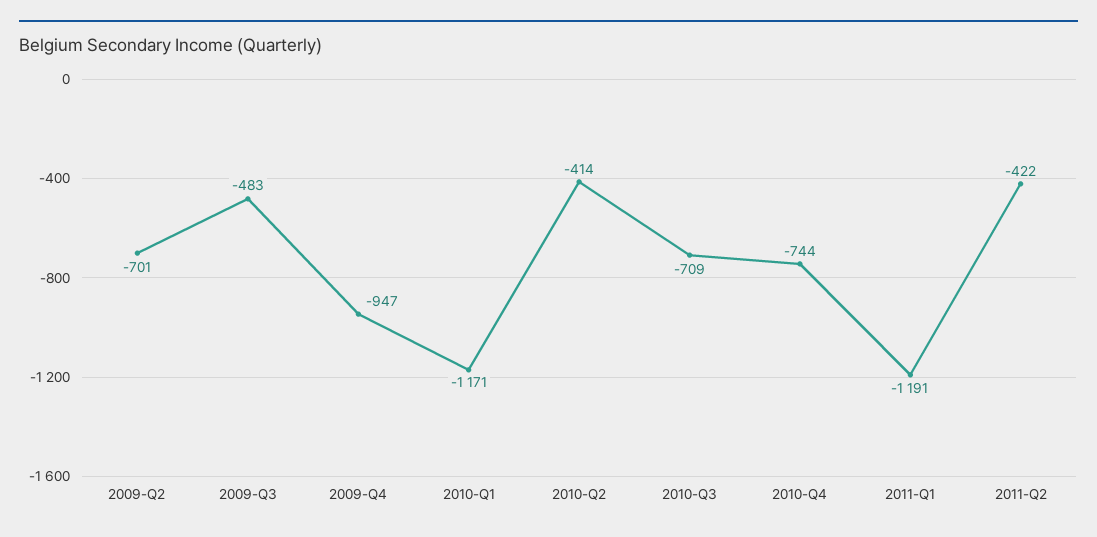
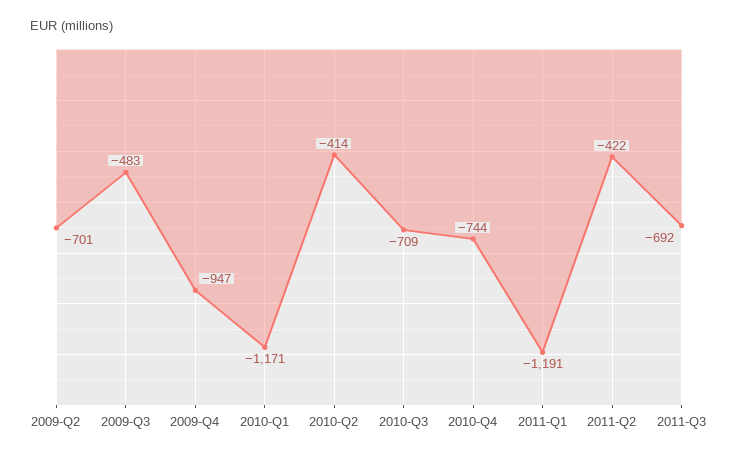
2011-Q3: none -> -692

